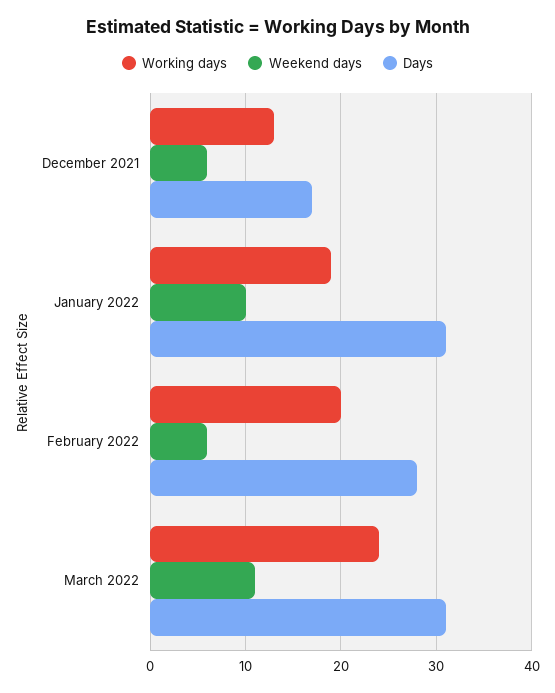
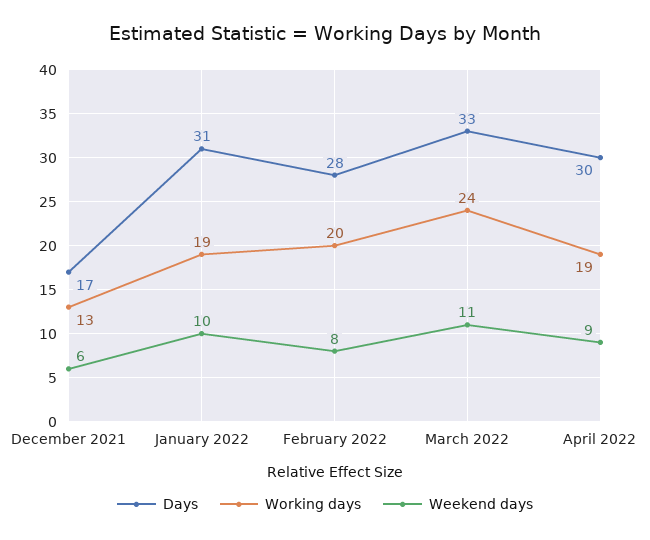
Weekend days, February 2022: 6 -> 8
Days, March 2022: 31 -> 33
Days, April 2022: none -> 30
Working days, April 2022: none -> 19
Weekend days, April 2022: none -> 9

